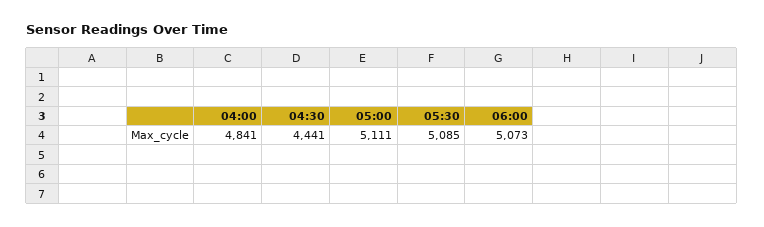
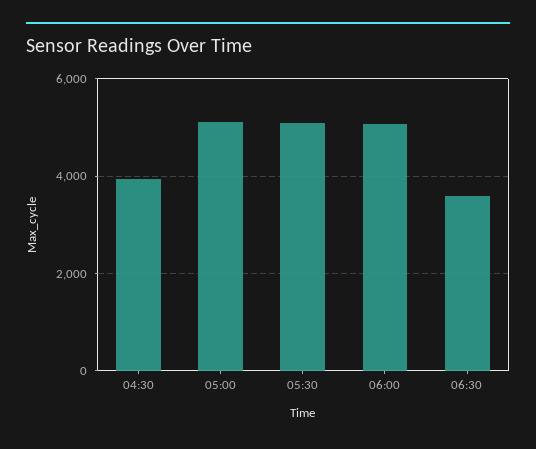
04:00: 4841 -> none
04:30: 4441 -> 4000
06:30: none -> 3600

